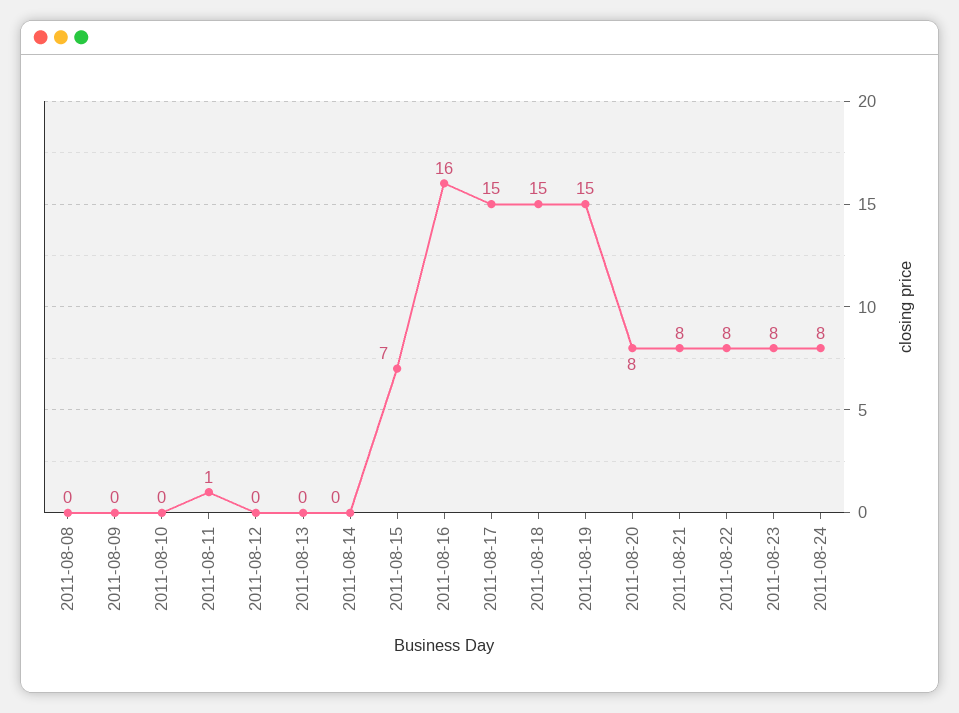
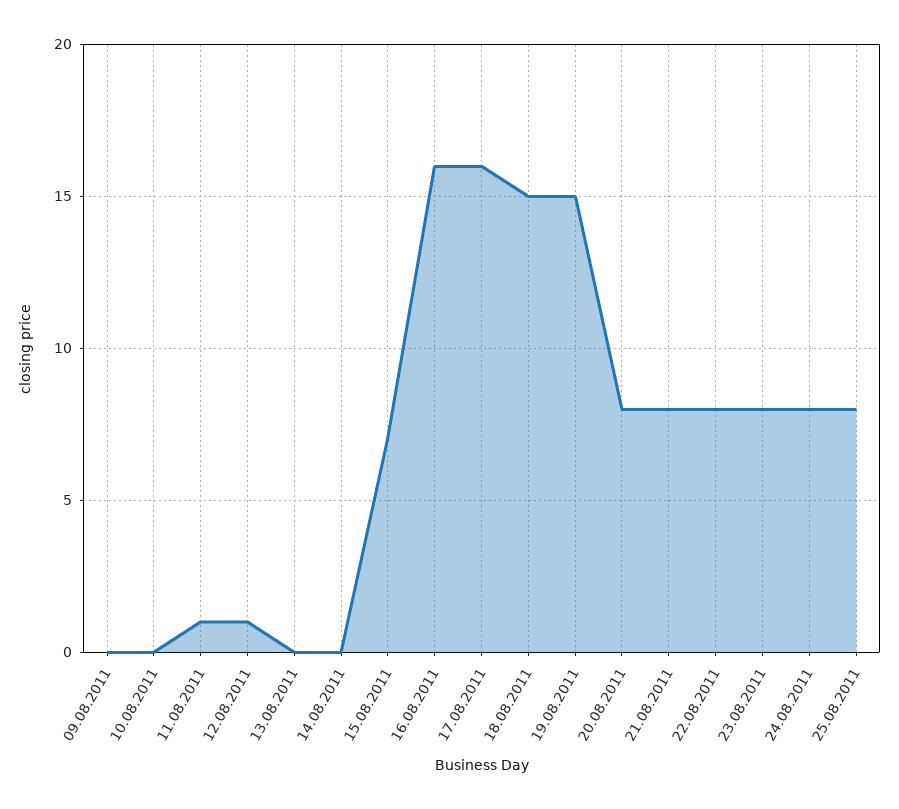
2011-08-08: 0 -> none
2011-08-12: 0 -> 1
2011-08-17: 15 -> 16
25.08.2011: none -> 8

